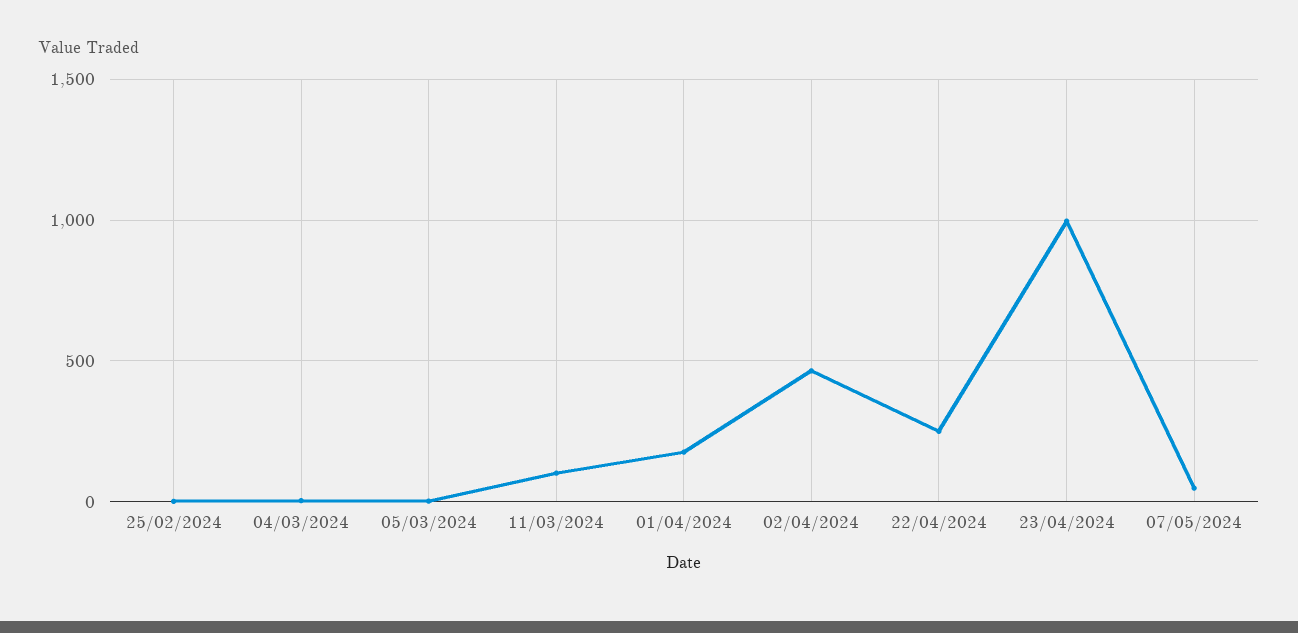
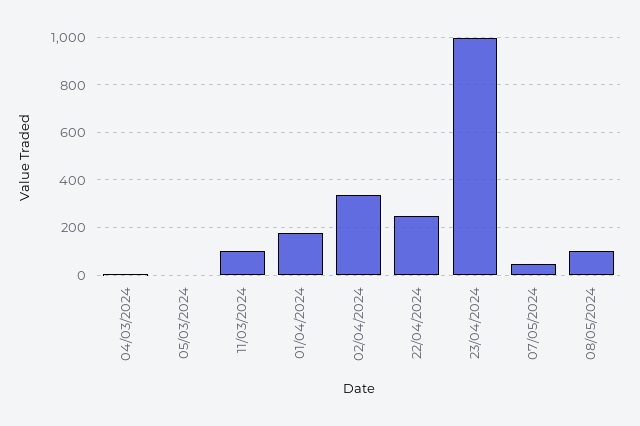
25/02/2024: 0 -> none
02/04/2024: 450 -> 350
08/05/2024: none -> 100

